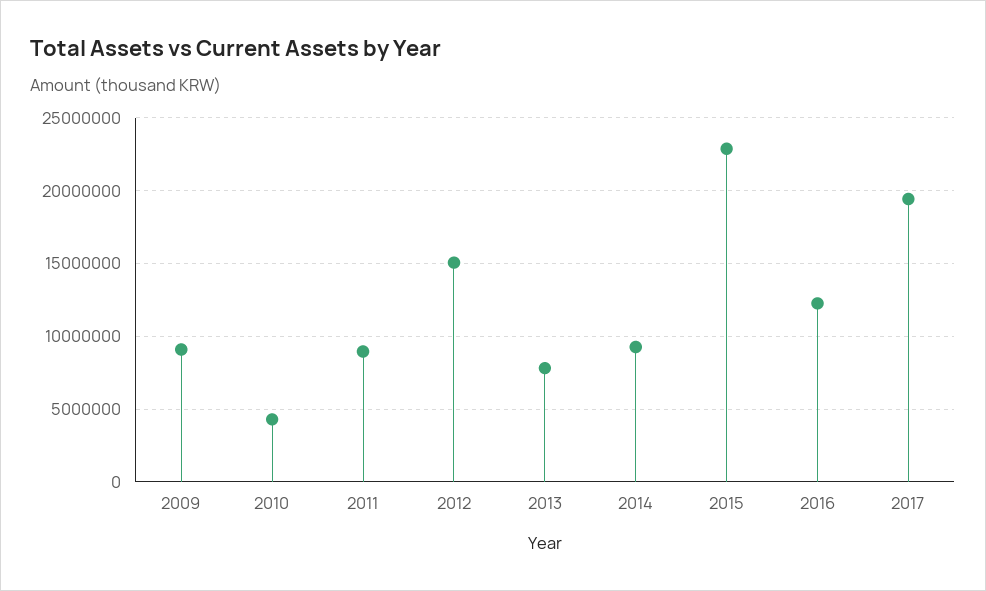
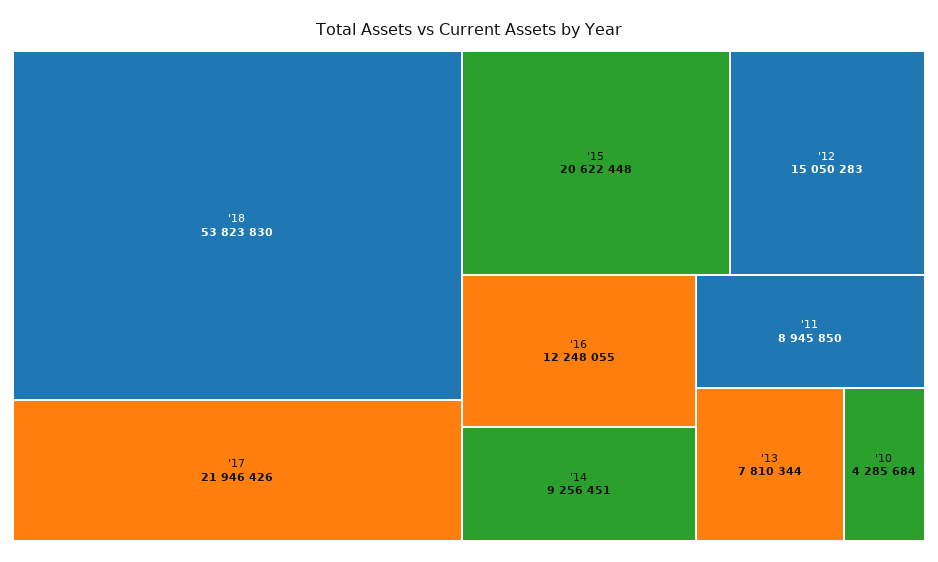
2009: 9000000 -> none
2015: 23000000 -> 20622448
2017: 19500000 -> 21946426
'18: none -> 53823830

